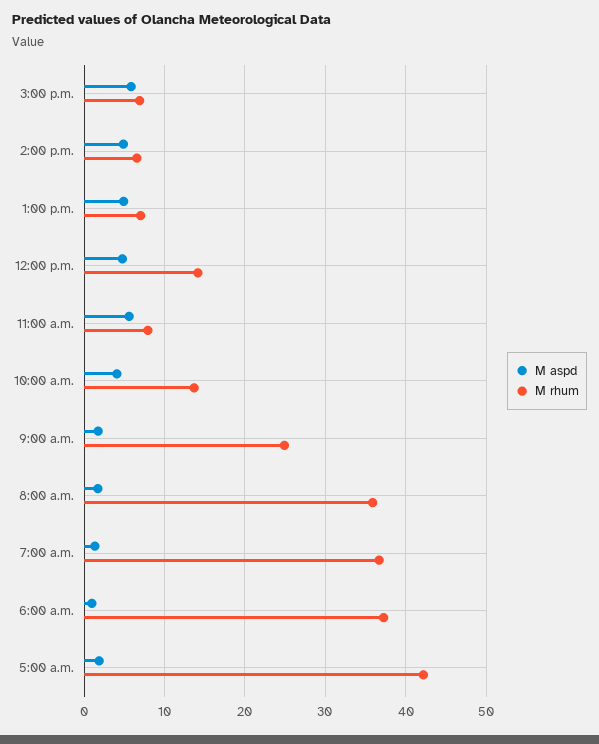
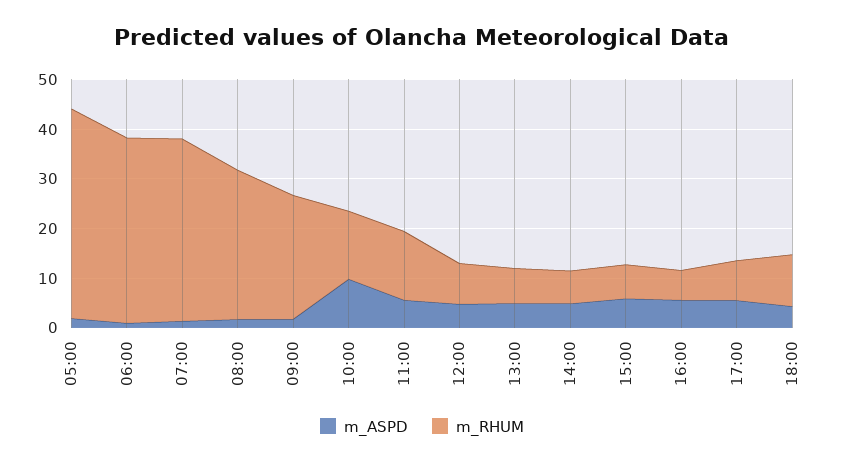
M rhum, 12:00 p.m.: 14 -> 8
M rhum, 11:00 a.m.: 8 -> 14
M aspd, 10:00 a.m.: 4 -> 10
M rhum, 8:00 a.m.: 36 -> 30
M aspd, 16:00: none -> 6
M rhum, 16:00: none -> 6
M aspd, 17:00: none -> 6
M rhum, 17:00: none -> 8
M aspd, 18:00: none -> 4
M rhum, 18:00: none -> 10

